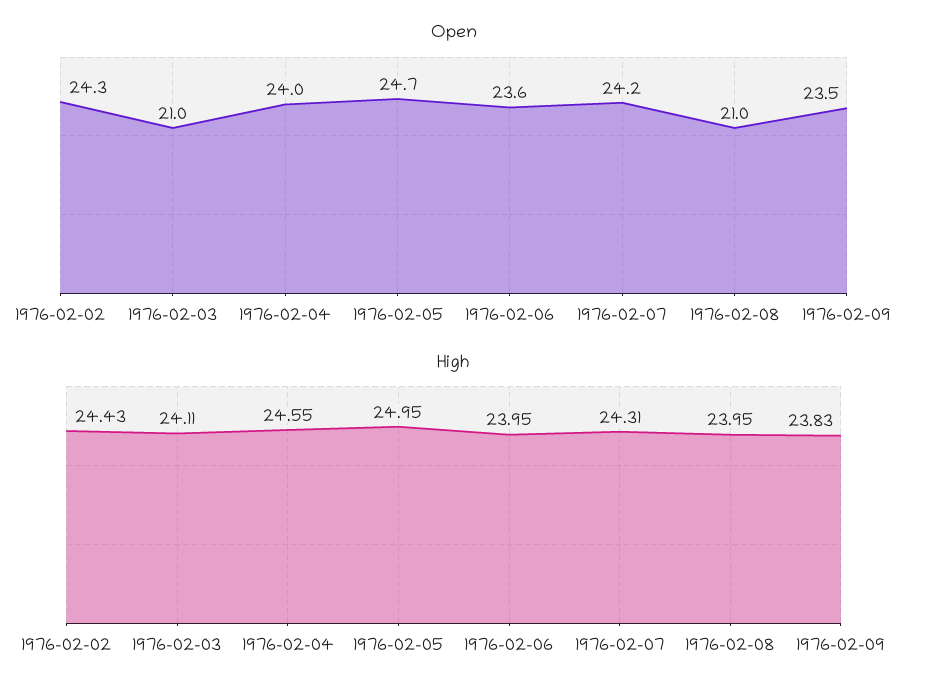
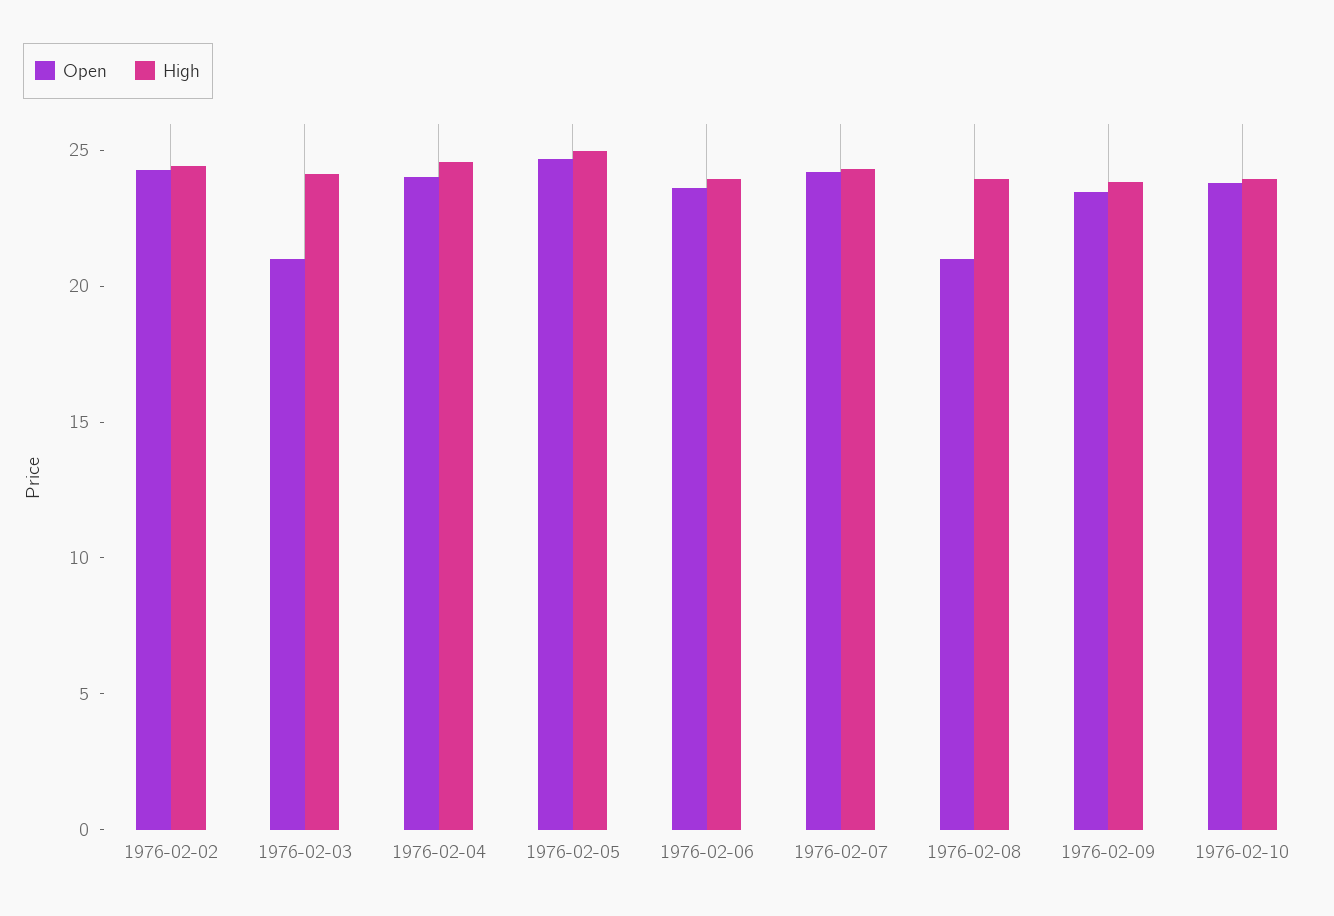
Open, 1976-02-10: none -> 24
High, 1976-02-10: none -> 24

